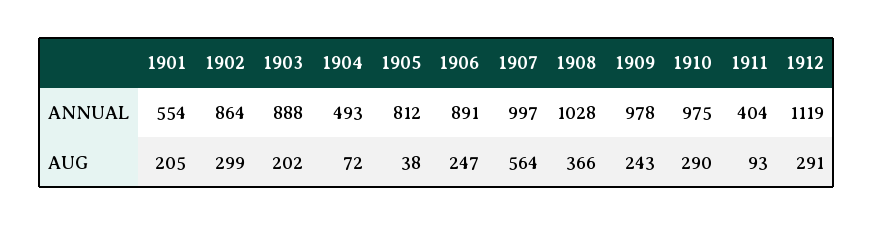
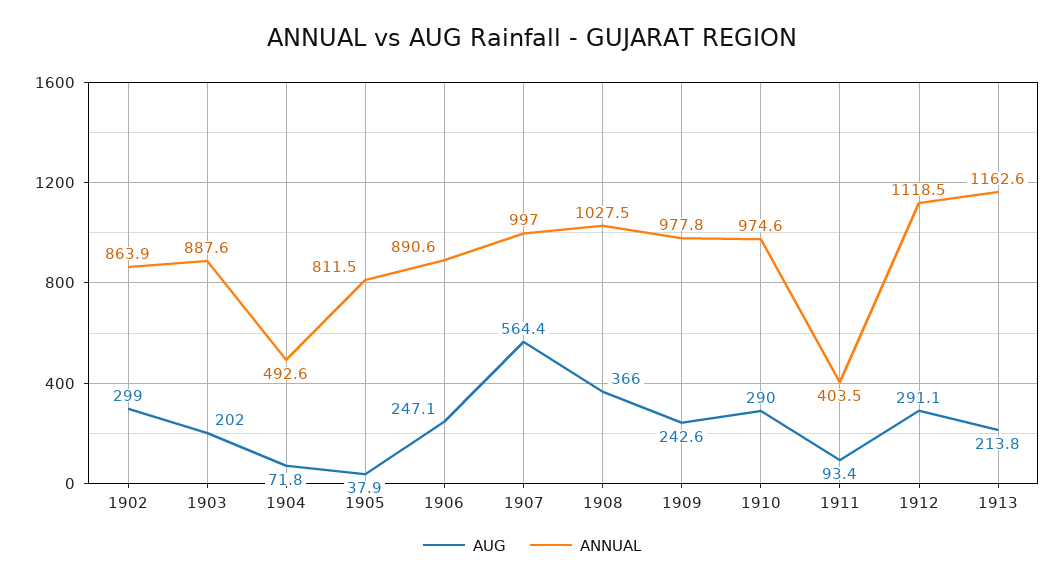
ANNUAL, 1901: 554 -> none
AUG, 1901: 205 -> none
AUG, 1913: none -> 213.8
ANNUAL, 1913: none -> 1162.6

